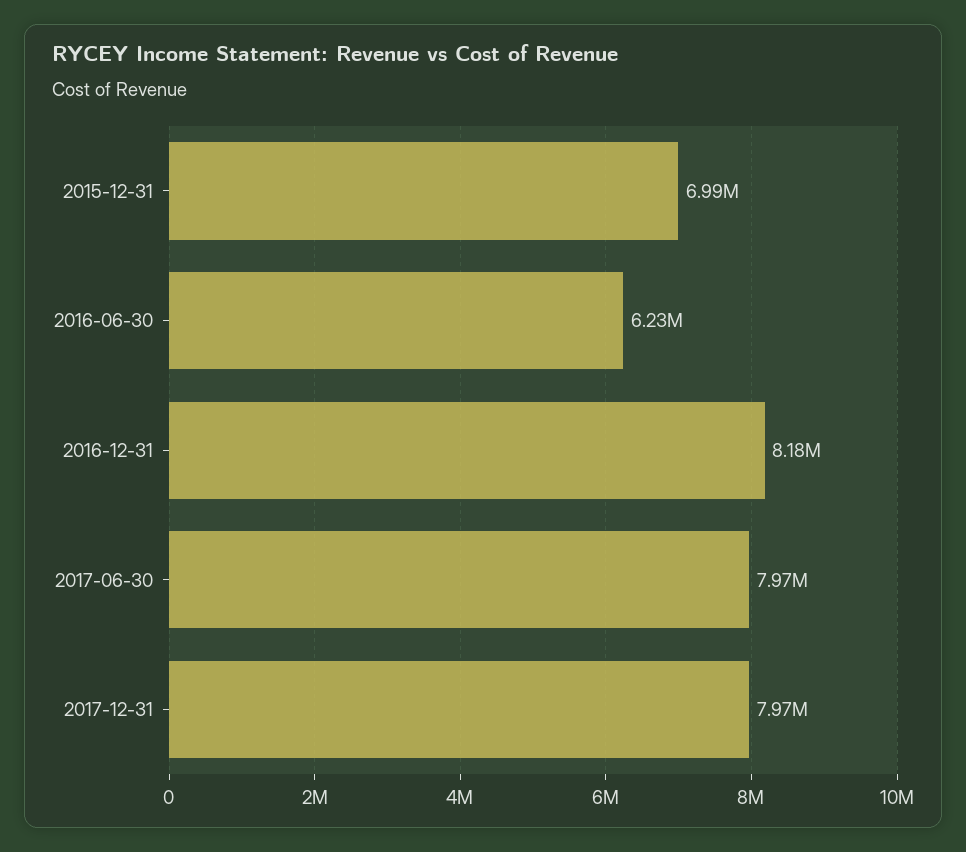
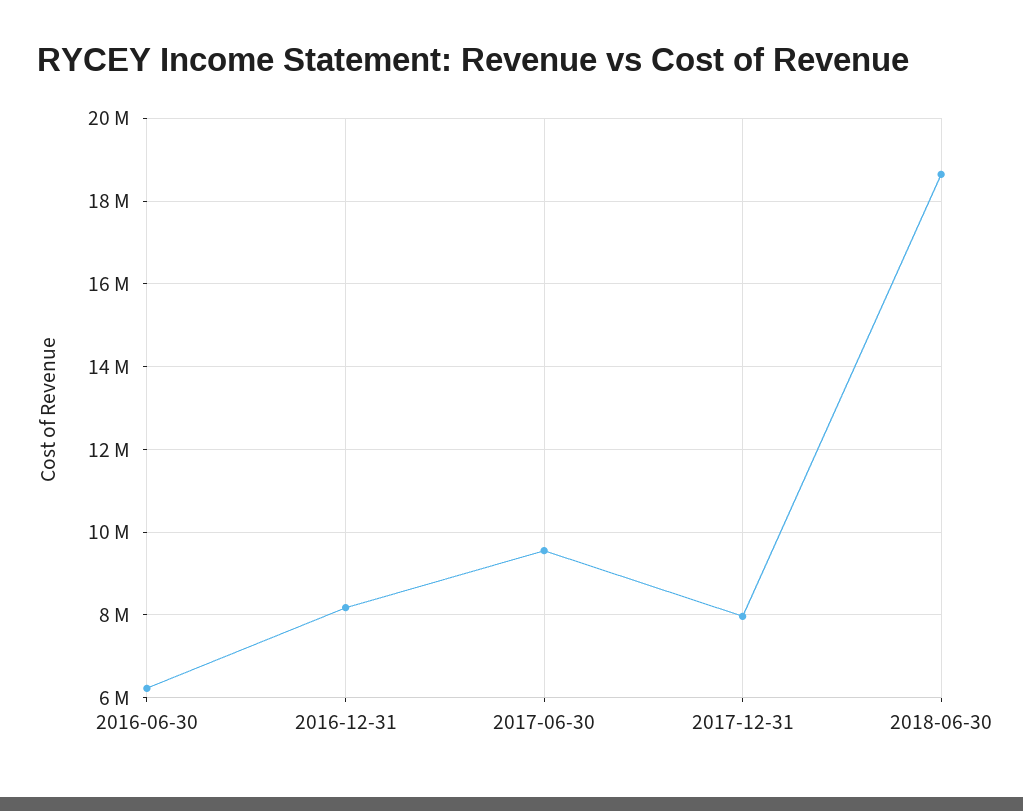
2015-12-31: 6990000 -> none
2017-06-30: 7970000 -> 9600000
2018-06-30: none -> 18600000

